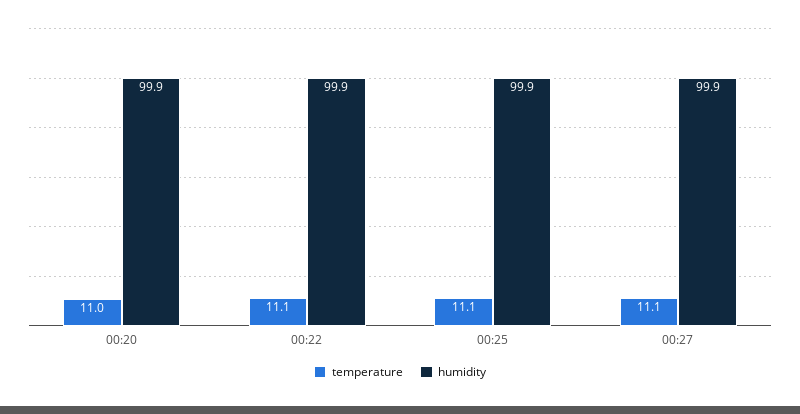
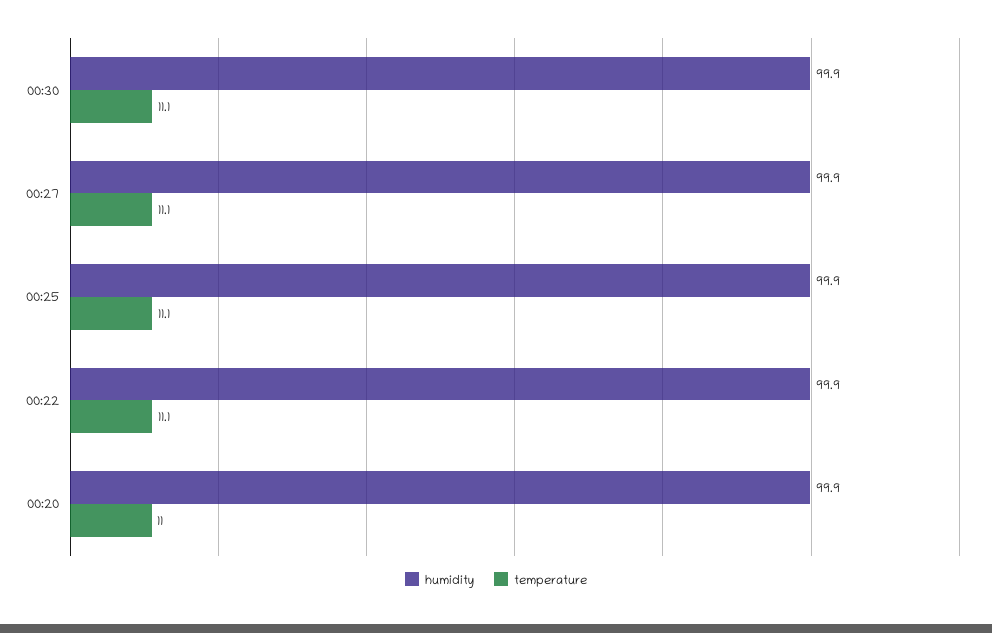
humidity, 00:30: none -> 99.9
temperature, 00:30: none -> 11.1

